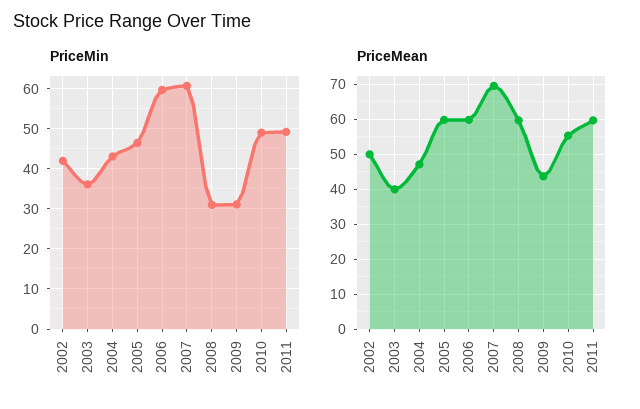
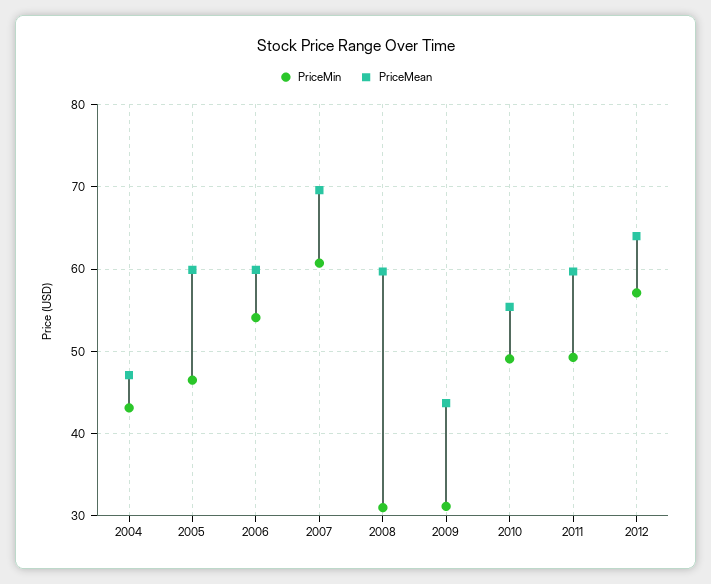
PriceMin, 2002: 42 -> none
PriceMin, 2003: 36 -> none
PriceMin, 2006: 60 -> 54
PriceMean, 2002: 50 -> none
PriceMean, 2003: 40 -> none
PriceMin, 2012: none -> 57
PriceMean, 2012: none -> 64

